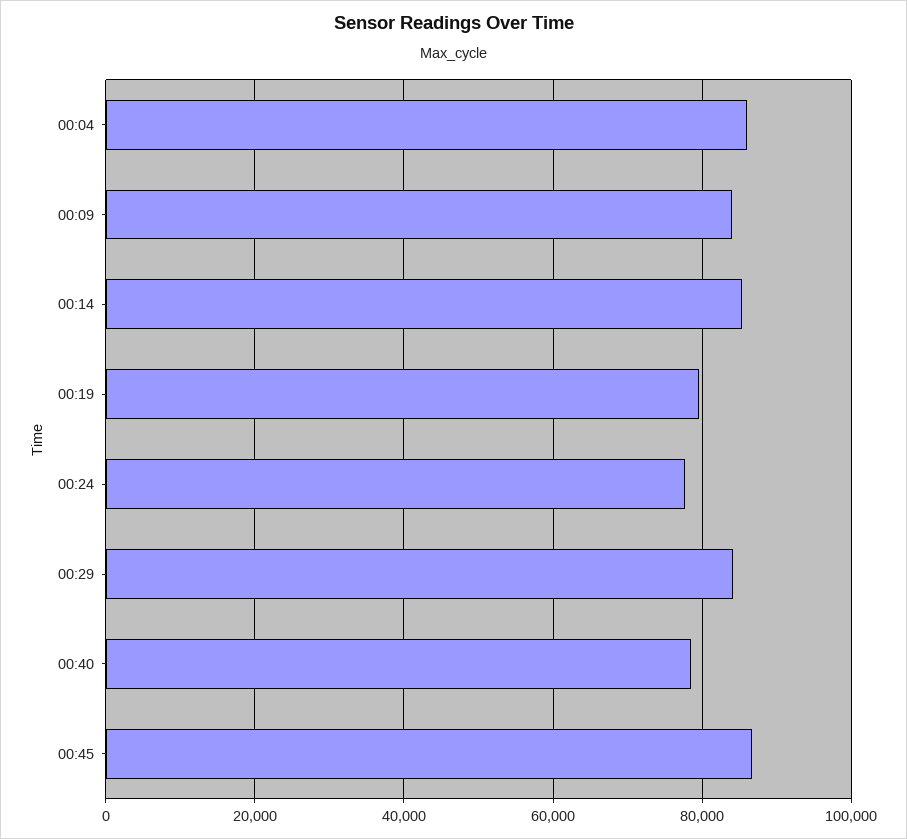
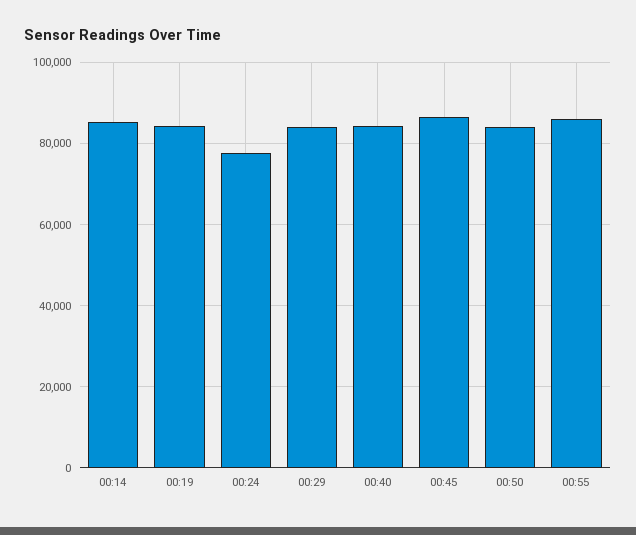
00:04: 86000 -> none
00:09: 84000 -> none
00:19: 80000 -> 84000
00:40: 78000 -> 84000
00:50: none -> 84000
00:55: none -> 86000

